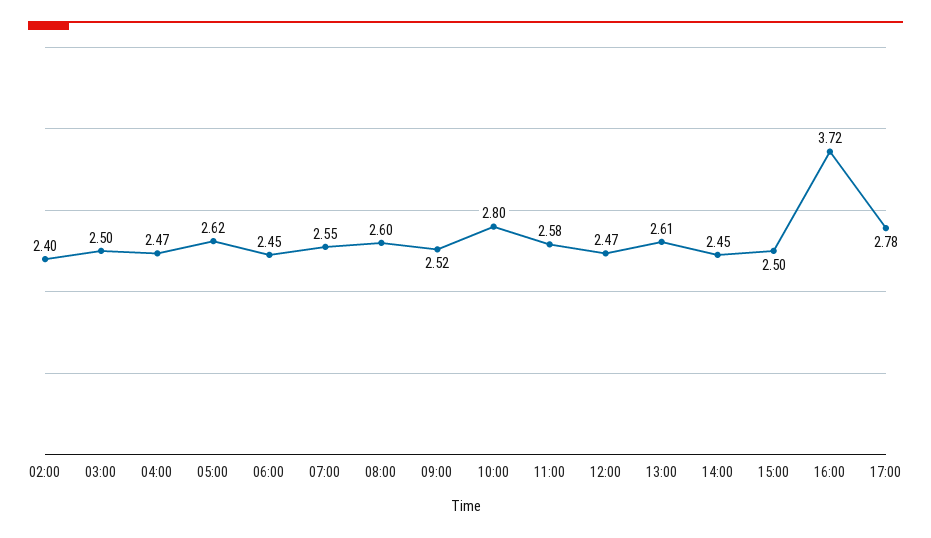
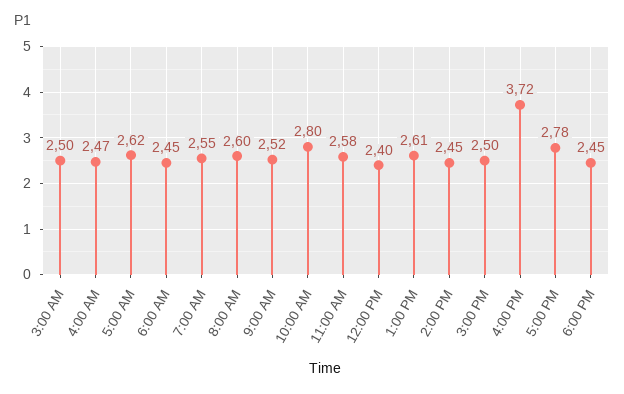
02:00: 2.4 -> none
12:00: 2.47 -> 2.4
6:00 PM: none -> 2.45

